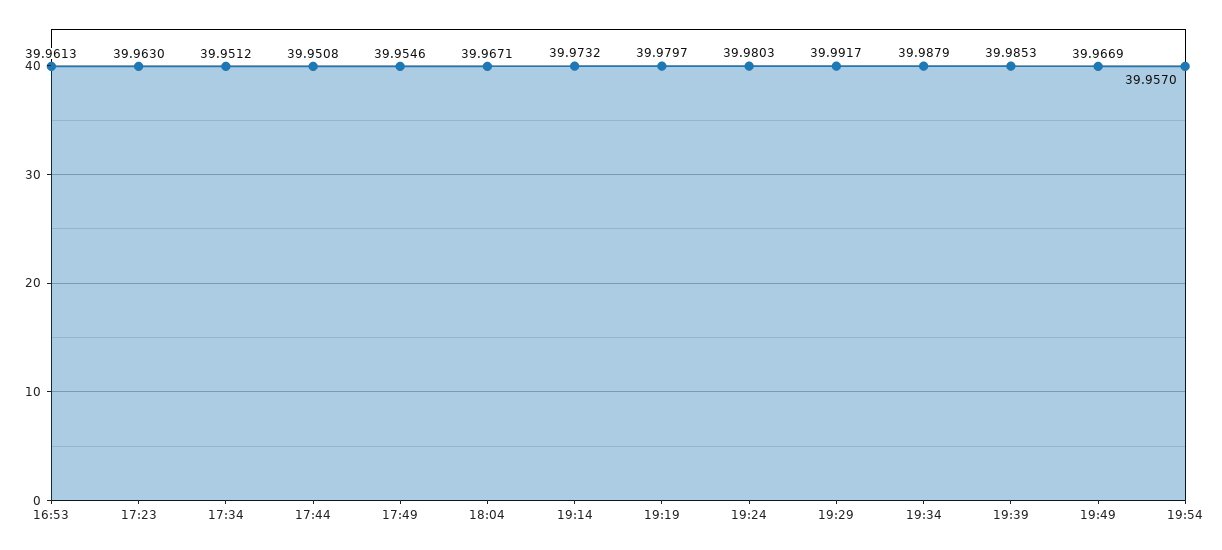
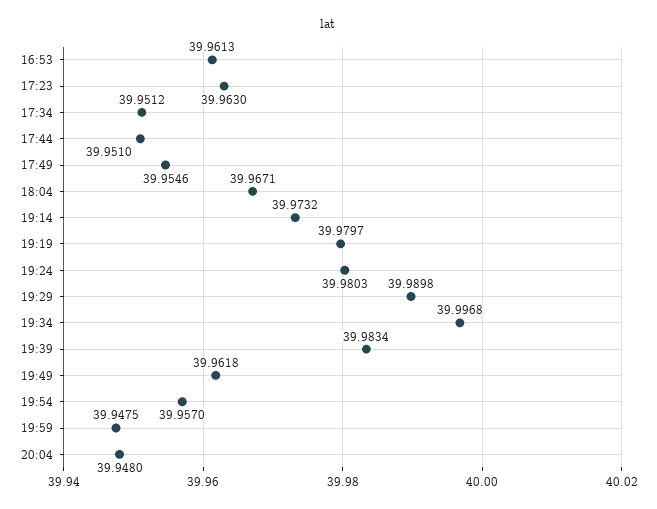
17:44: 39.9508 -> 39.951
19:29: 39.9917 -> 39.9898
19:34: 39.9879 -> 39.9968
19:39: 39.9853 -> 39.9834
19:49: 39.9669 -> 39.9618
19:59: none -> 39.9475
20:04: none -> 39.948

